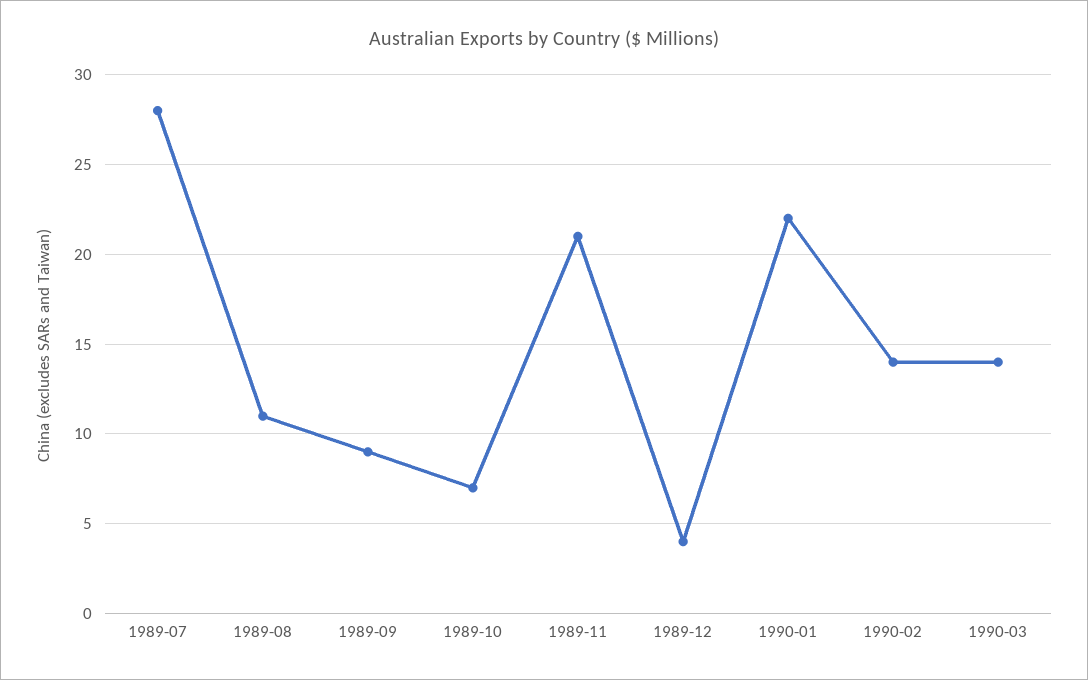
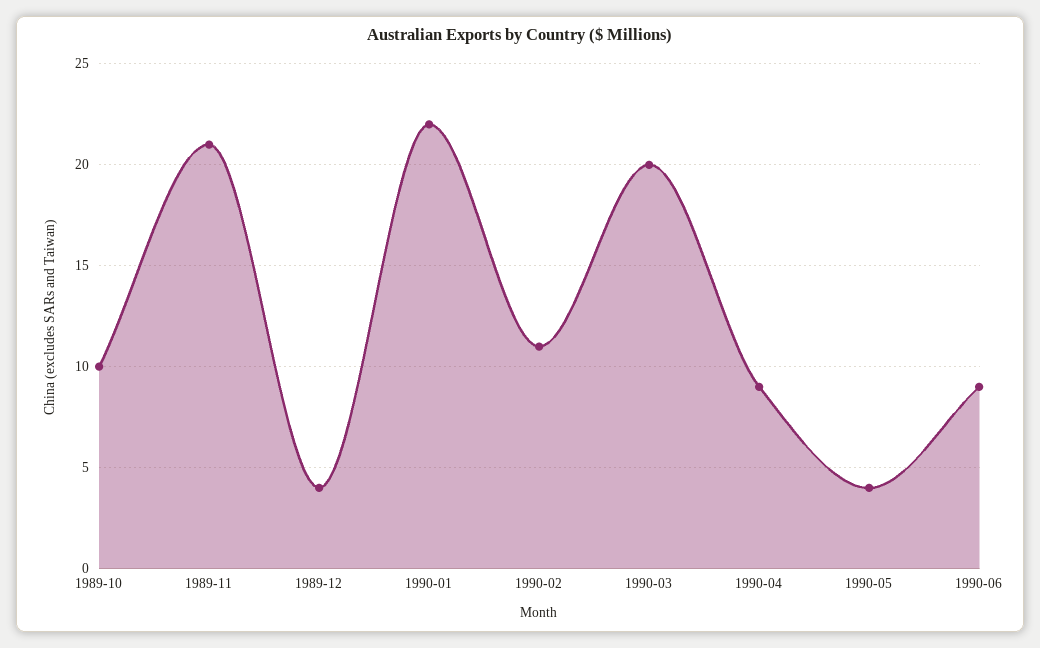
1989-07: 28 -> none
1989-08: 11 -> none
1989-09: 9 -> none
1989-10: 7 -> 10
1990-02: 14 -> 11
1990-03: 14 -> 20
1990-04: none -> 9
1990-05: none -> 4
1990-06: none -> 9

